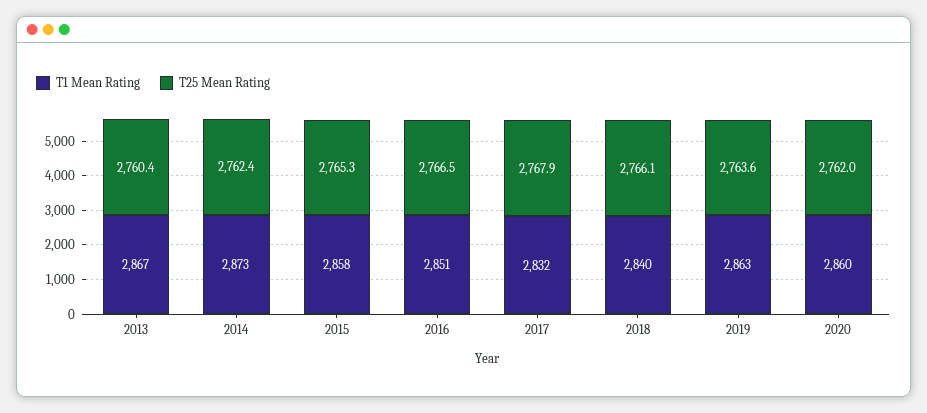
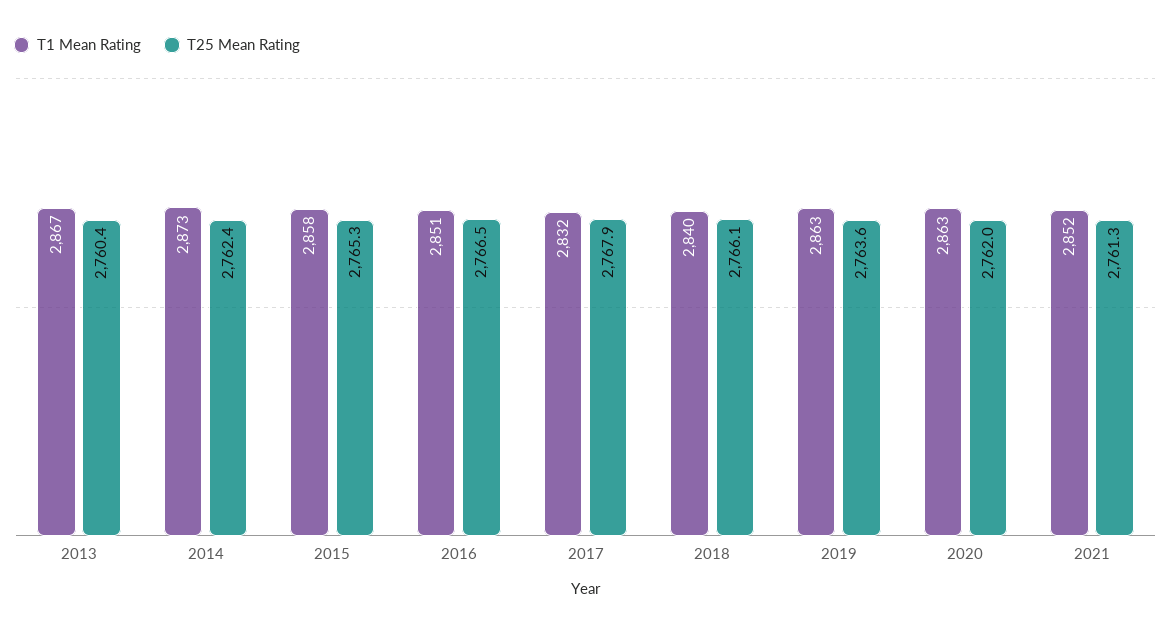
T1 Mean Rating, 2020: 2860 -> 2863
T1 Mean Rating, 2021: none -> 2852
T25 Mean Rating, 2021: none -> 2761.3

